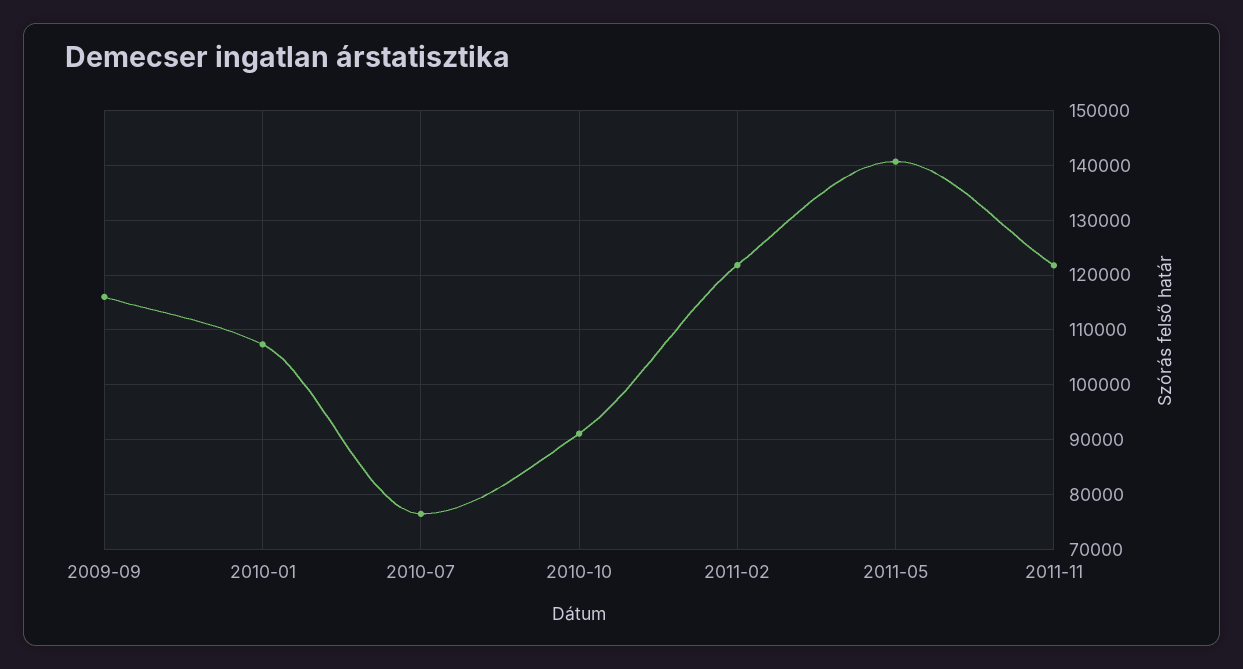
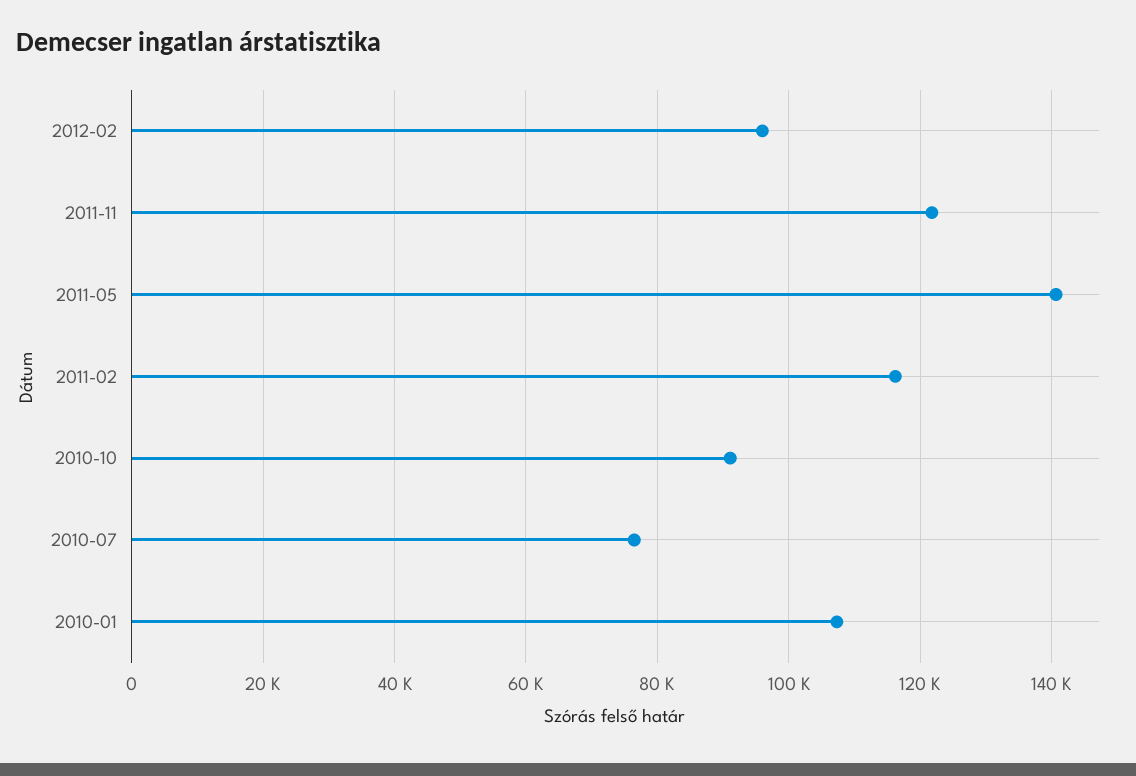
2009-09: 116000 -> none
2011-02: 122000 -> 116000
2012-02: none -> 96000

